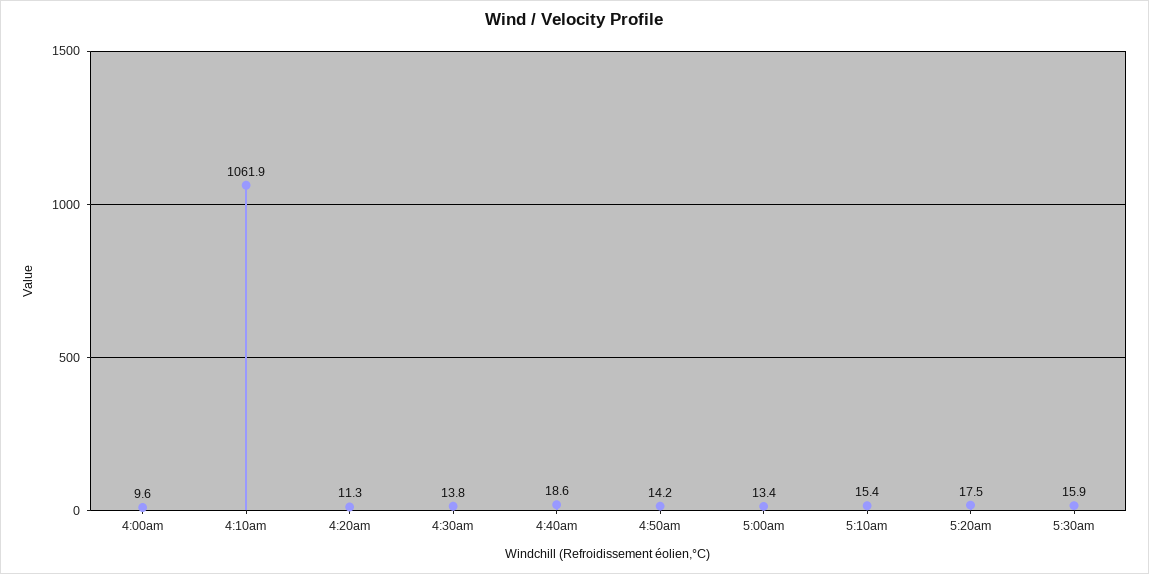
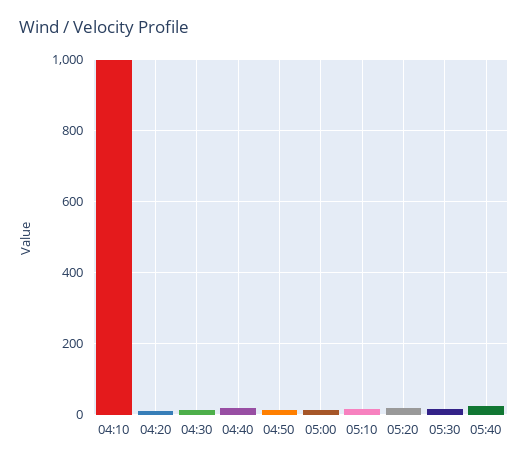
4:00am: 9.6 -> none
4:10am: 1061.9 -> 1000
05:40: none -> 20

